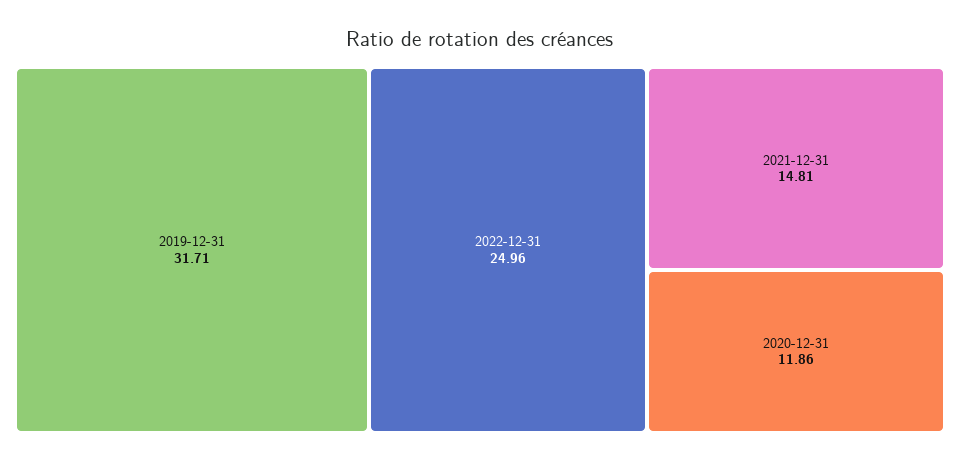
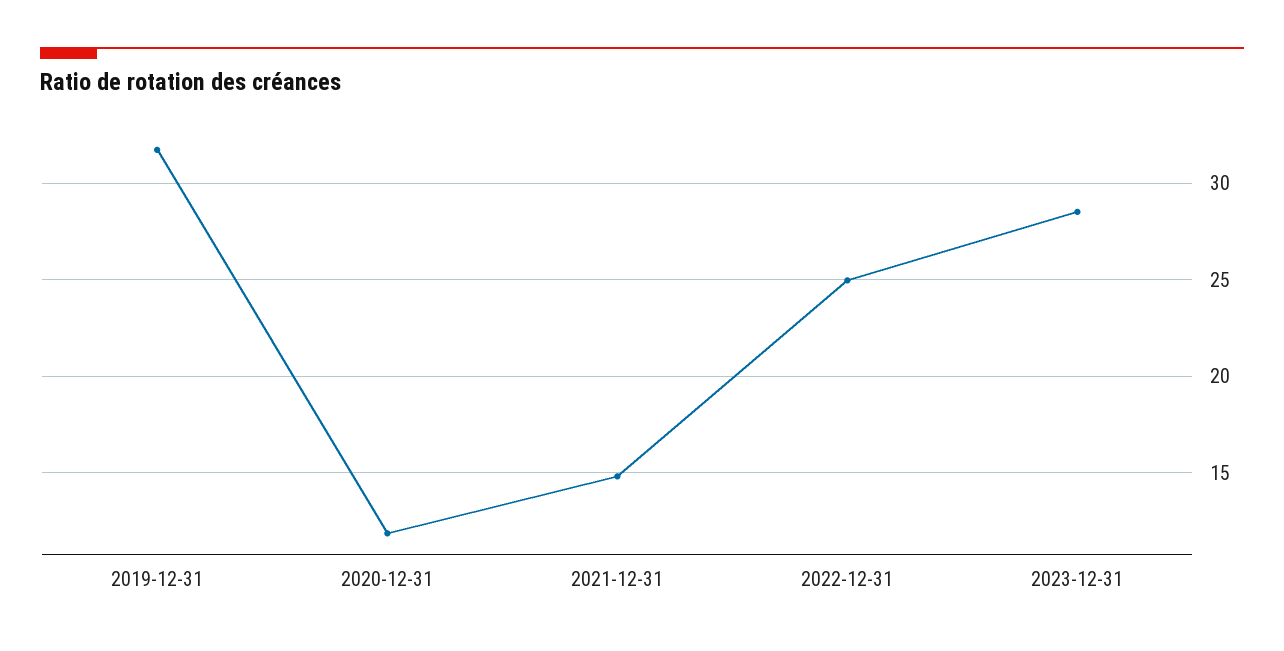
2023-12-31: none -> 28.5

